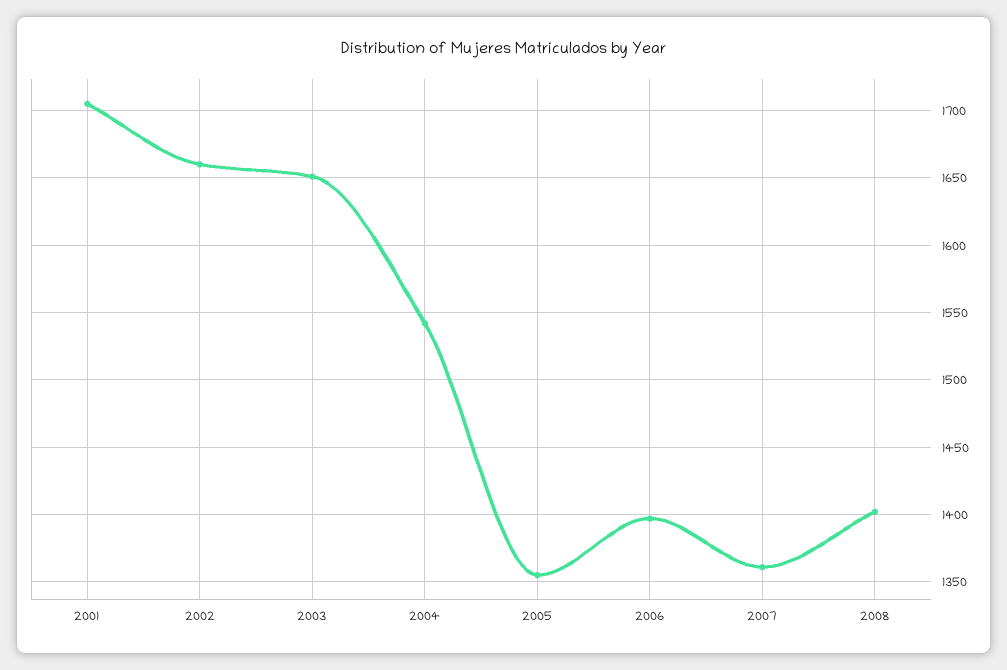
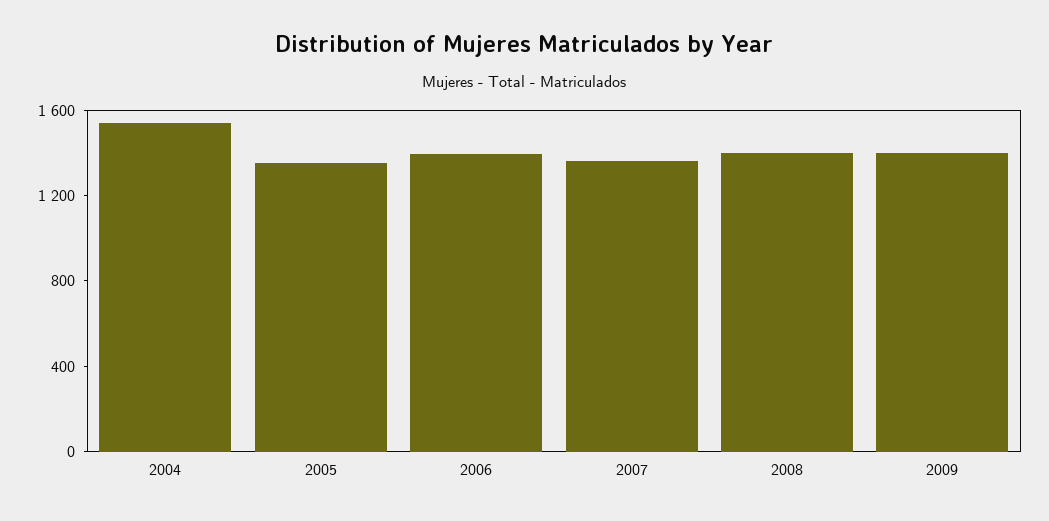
2001: 1705 -> none
2002: 1660 -> none
2003: 1650 -> none
2009: none -> 1400

